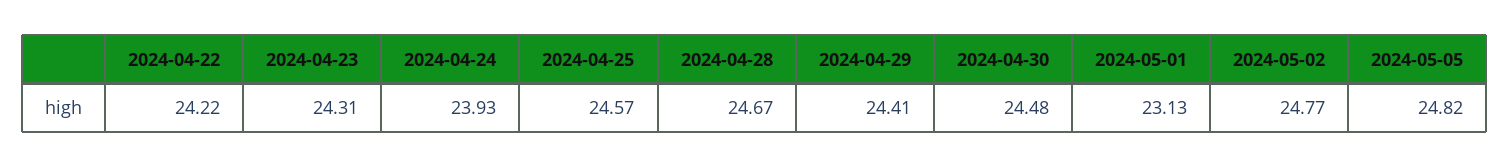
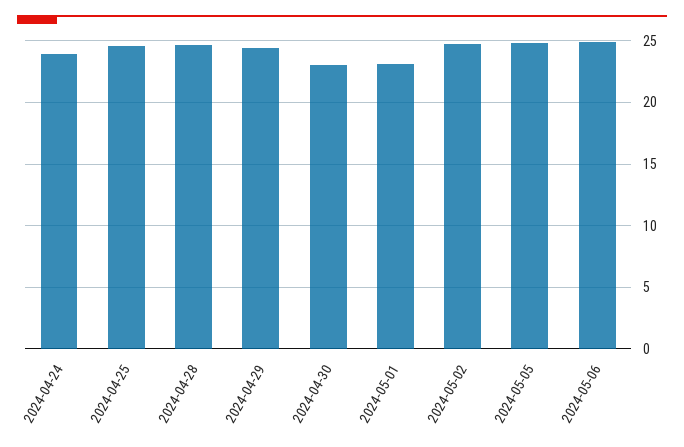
2024-04-22: 24.22 -> none
2024-04-23: 24.31 -> none
2024-04-30: 24.48 -> 23
2024-05-06: none -> 25

